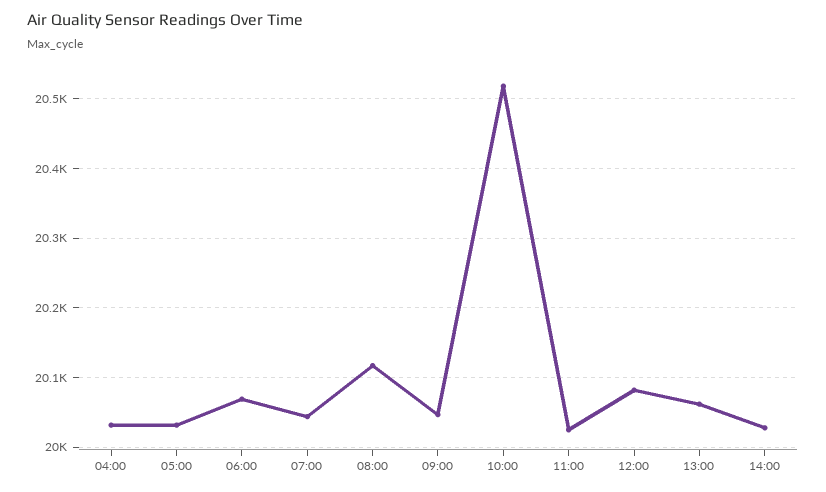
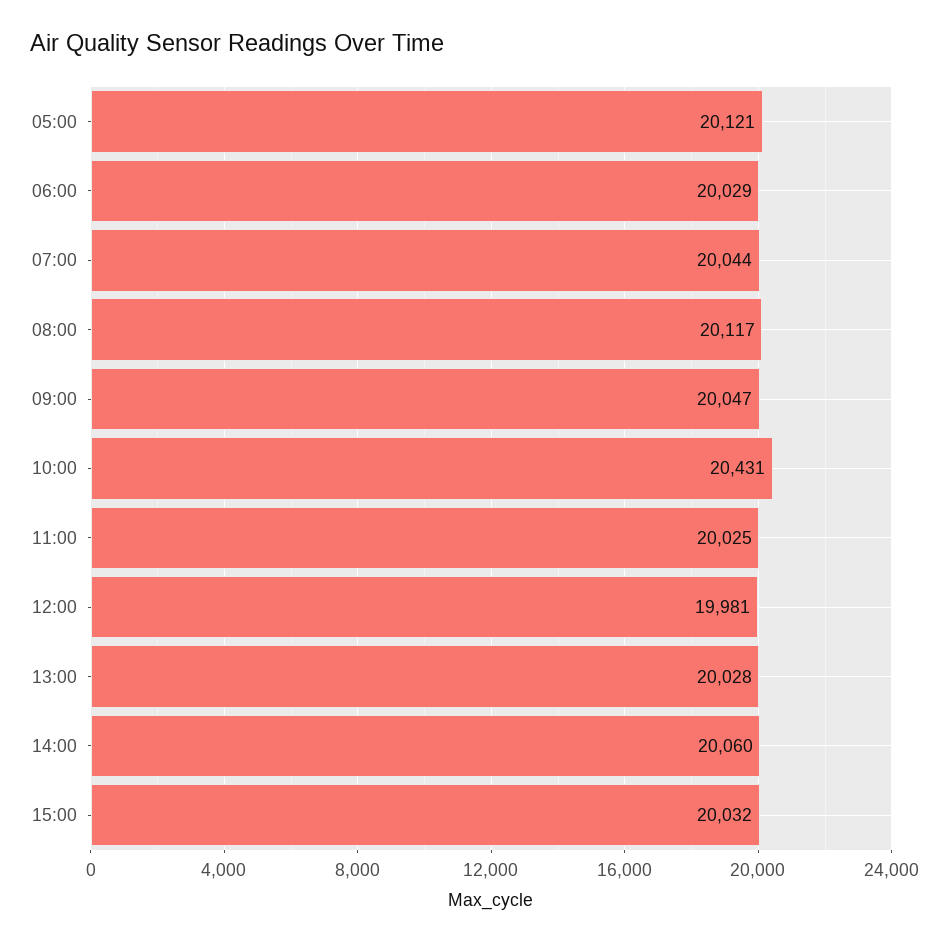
04:00: 20030 -> none
05:00: 20030 -> 20121
06:00: 20070 -> 20029
10:00: 20520 -> 20431
12:00: 20080 -> 19981
13:00: 20060 -> 20028
14:00: 20030 -> 20060
15:00: none -> 20032

